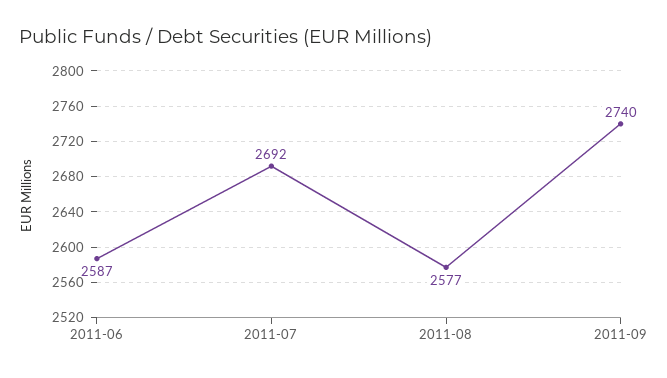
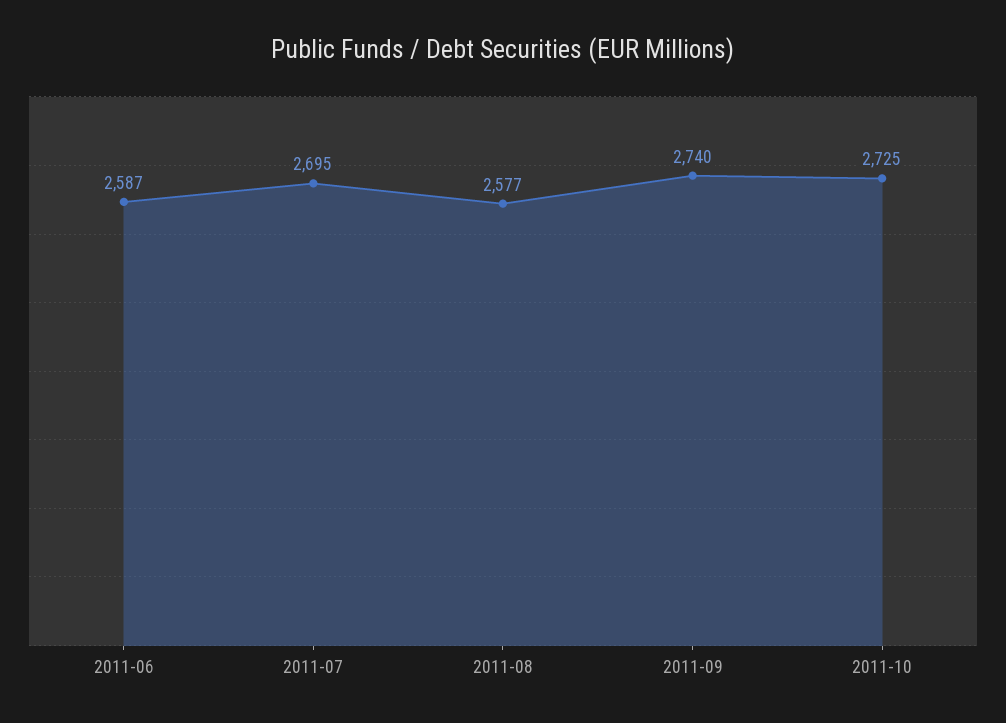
2011-07: 2692 -> 2695
2011-10: none -> 2725

